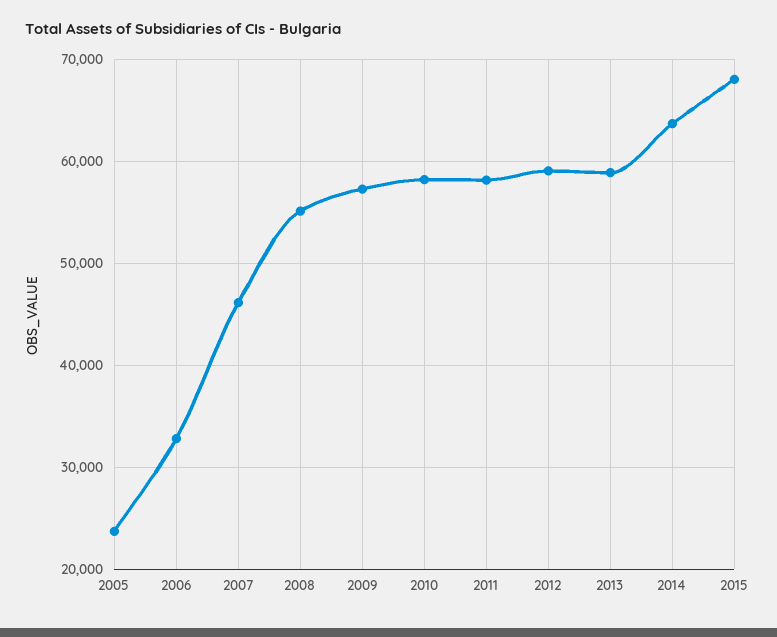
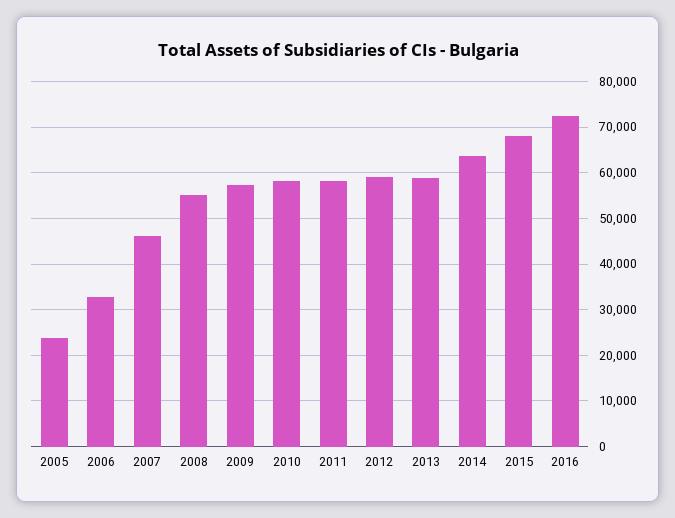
2016: none -> 72000

